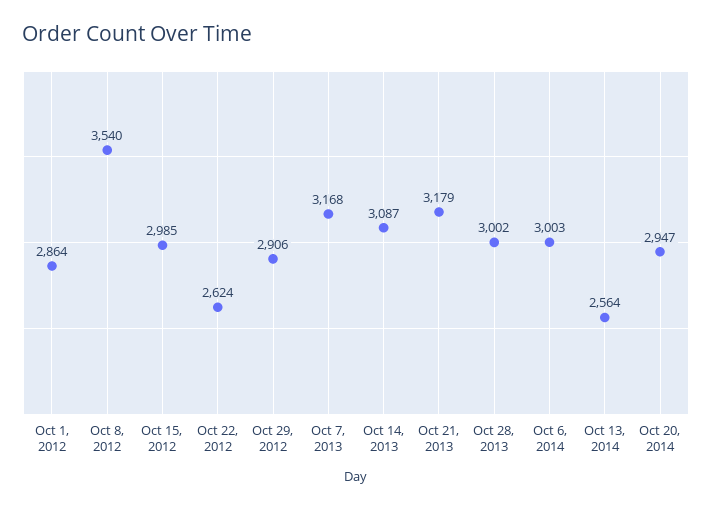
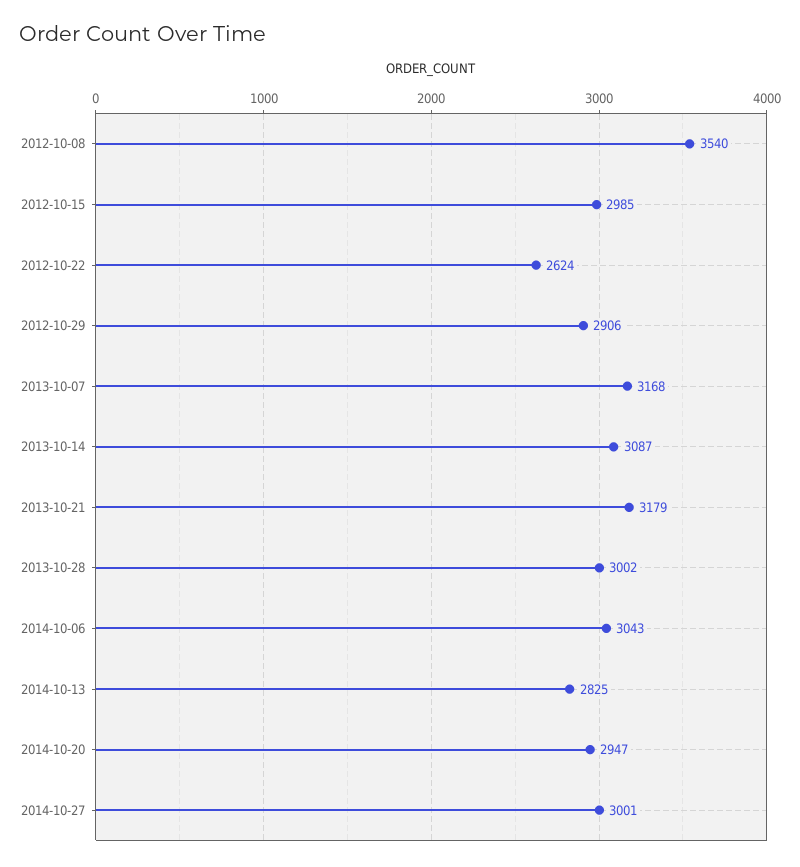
Oct 1, 2012: 2864 -> none
Oct 6, 2014: 3003 -> 3043
Oct 13, 2014: 2564 -> 2825
2014-10-27: none -> 3001

